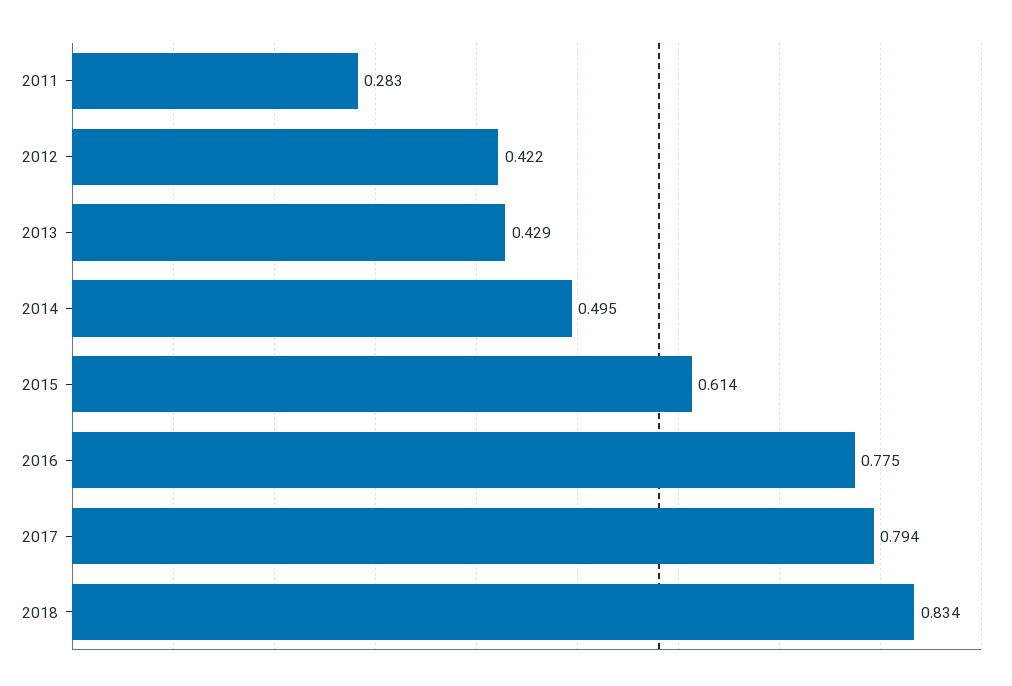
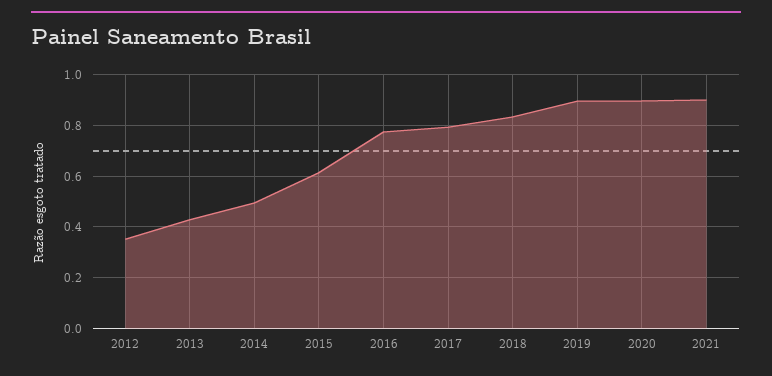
2011: 0.283 -> none
2012: 0.422 -> 0.35
2019: none -> 0.9
2020: none -> 0.9
2021: none -> 0.9

